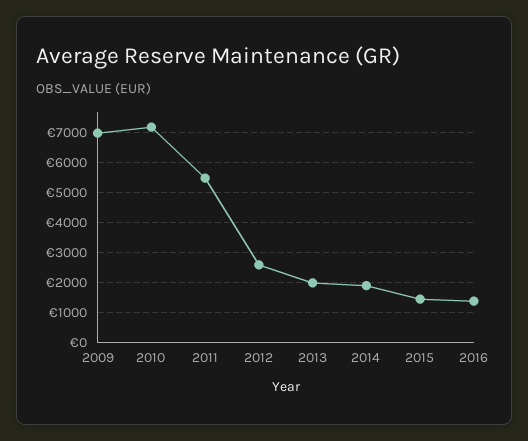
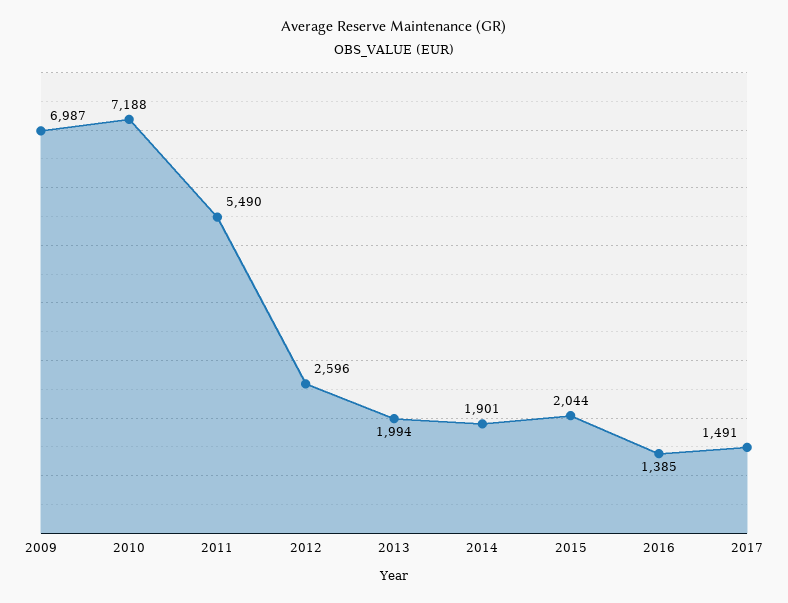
2015: 1500 -> 2044
2017: none -> 1491

